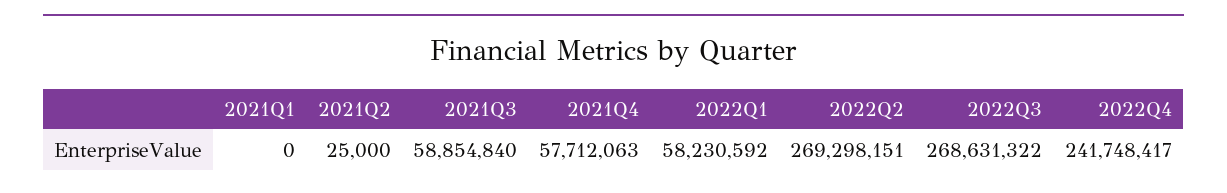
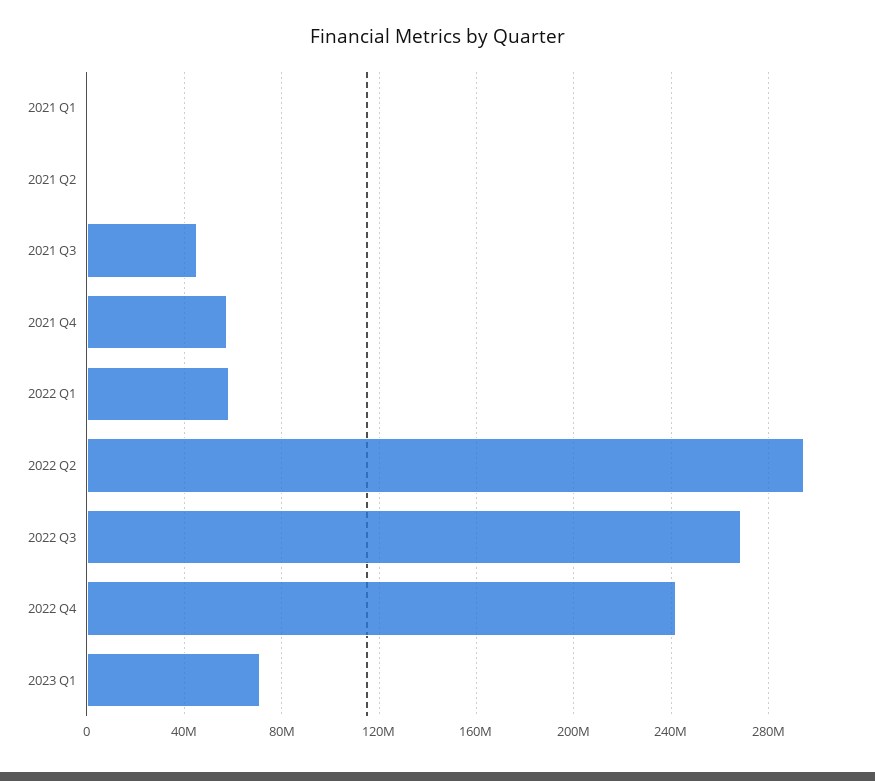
2021Q3: 58854840 -> 45000000
2022Q2: 269298151 -> 295000000
2023 Q1: none -> 70000000

